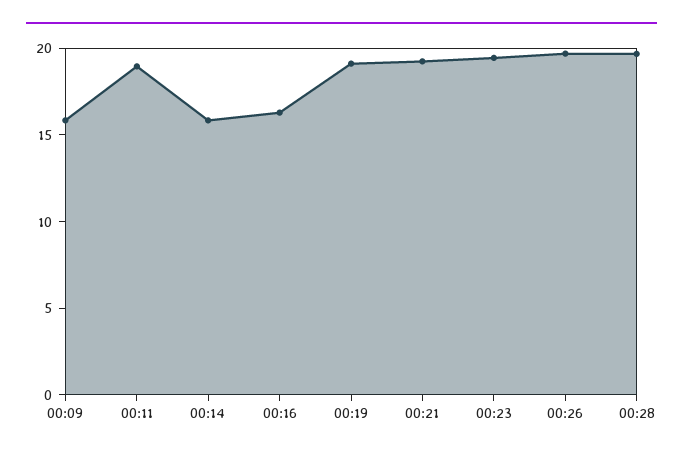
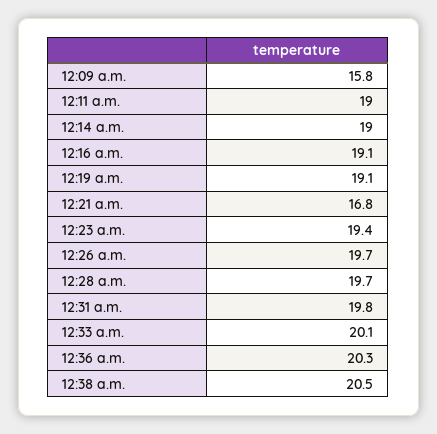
00:14: 16 -> 19
00:16: 16 -> 19.1
00:21: 19 -> 16.8
12:31 a.m.: none -> 19.8
12:33 a.m.: none -> 20.1
12:36 a.m.: none -> 20.3
12:38 a.m.: none -> 20.5

